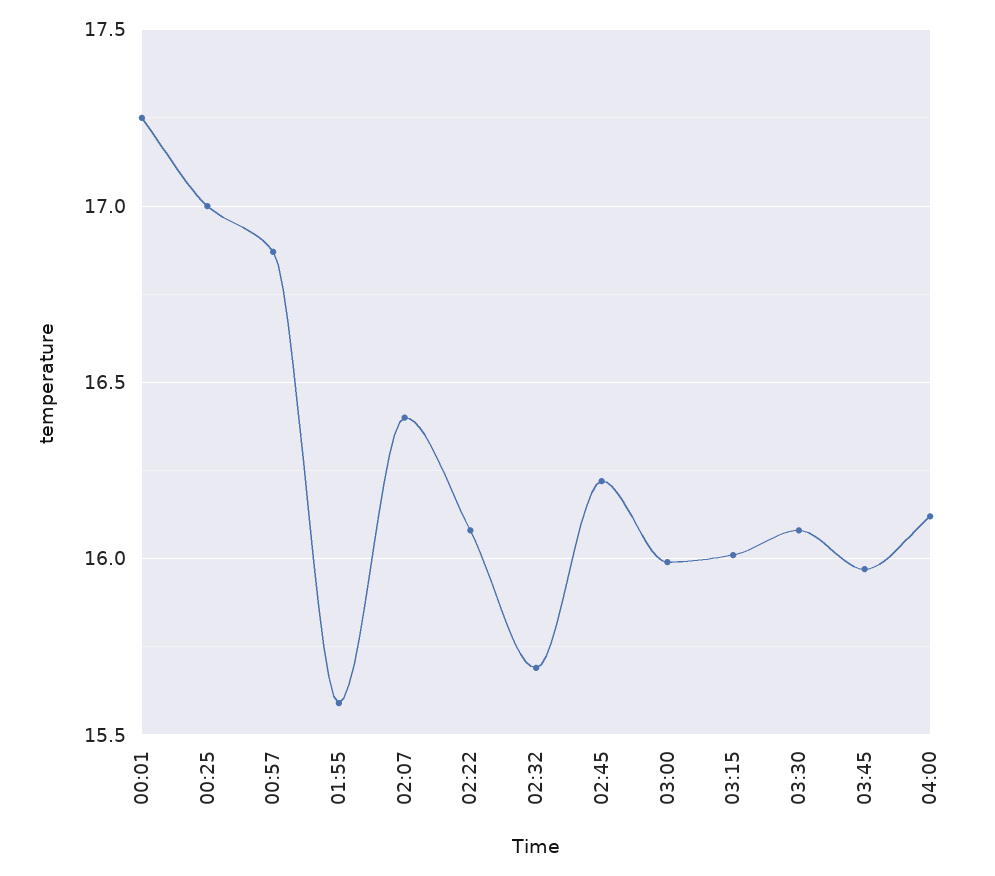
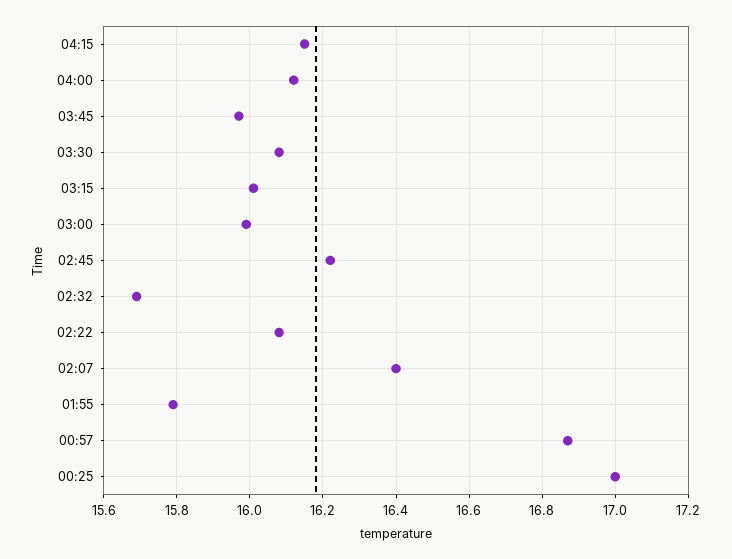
00:01: 17.25 -> none
01:55: 15.6 -> 15.8
04:15: none -> 16.15

